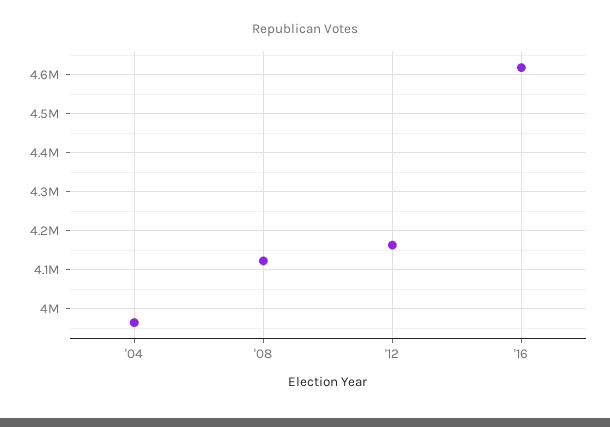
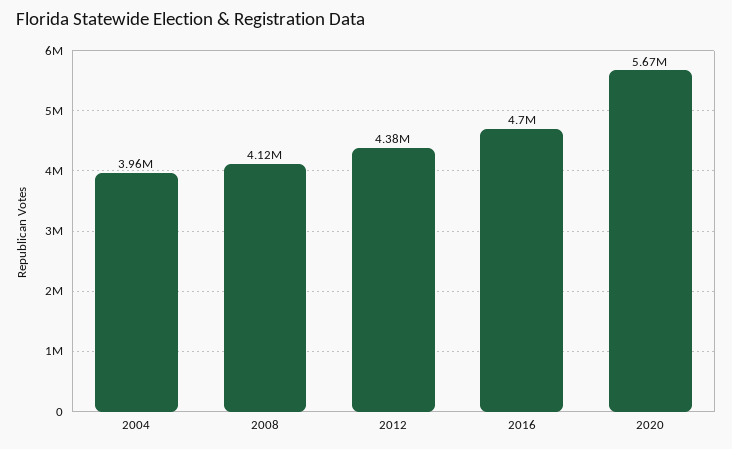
'12: 4160000 -> 4380000
'16: 4620000 -> 4700000
2020: none -> 5670000

